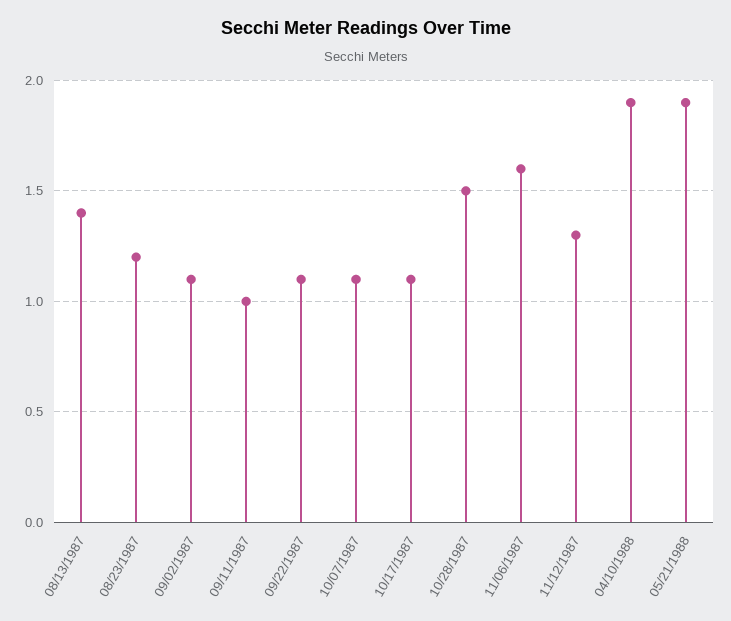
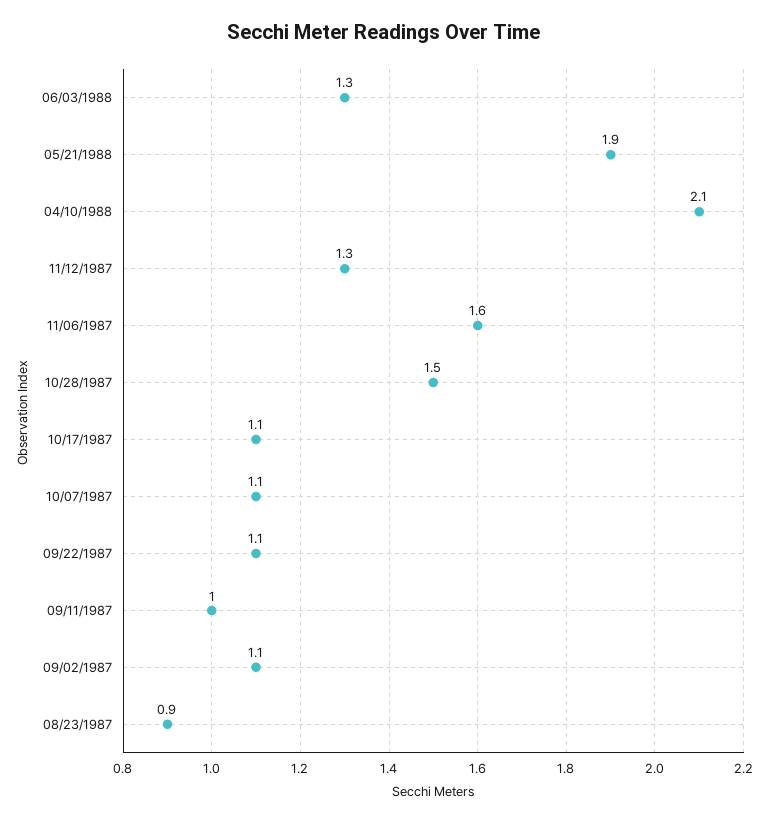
08/13/1987: 1.4 -> none
08/23/1987: 1.2 -> 0.9
04/10/1988: 1.9 -> 2.1
06/03/1988: none -> 1.3

